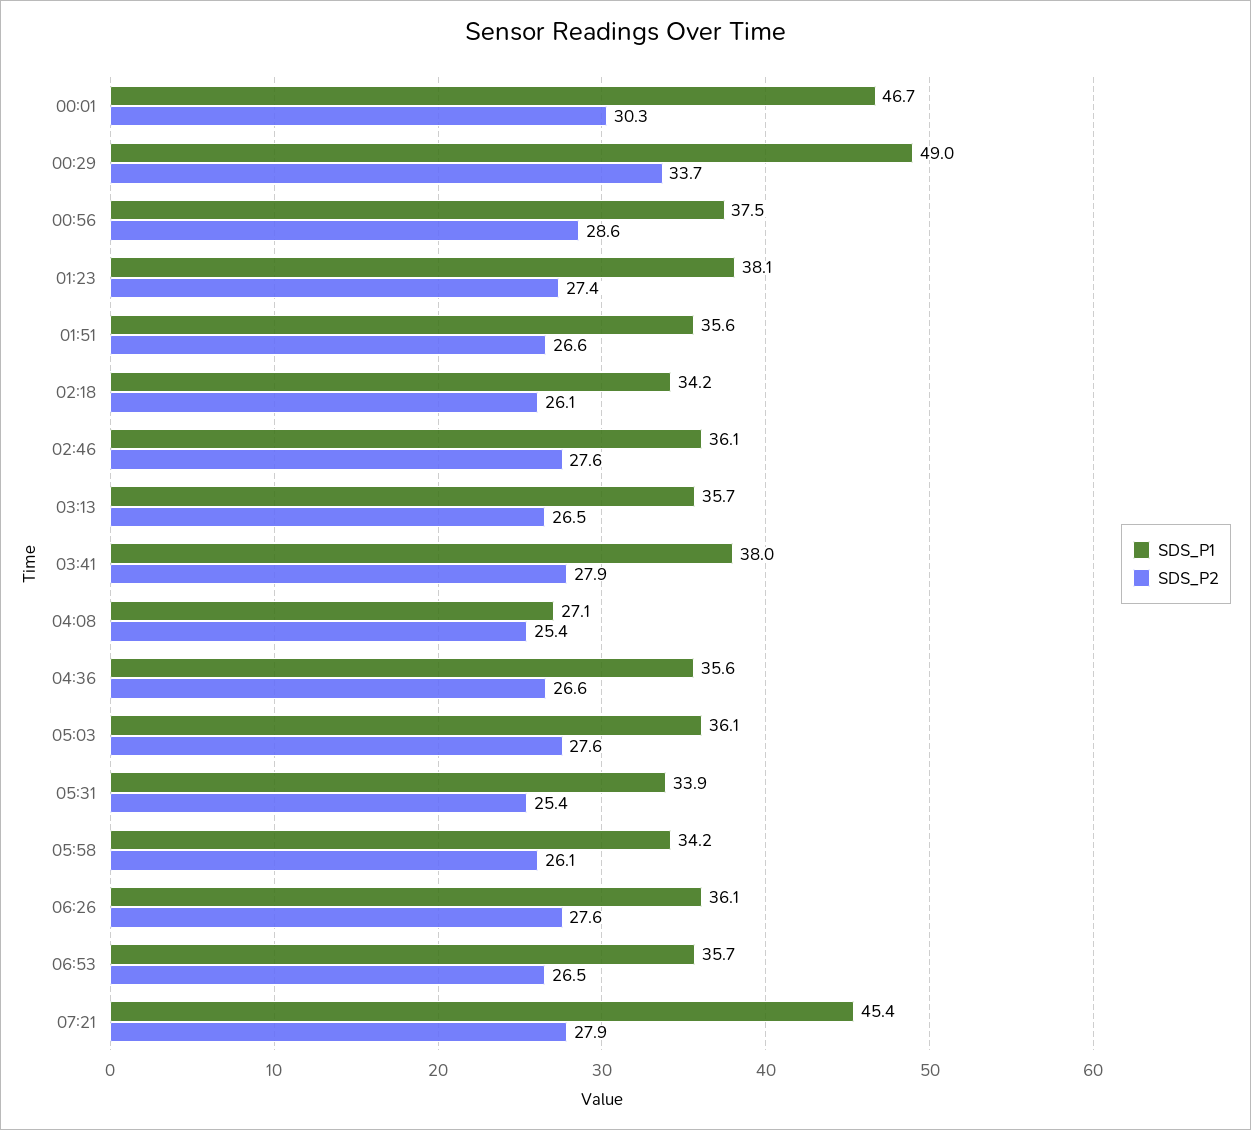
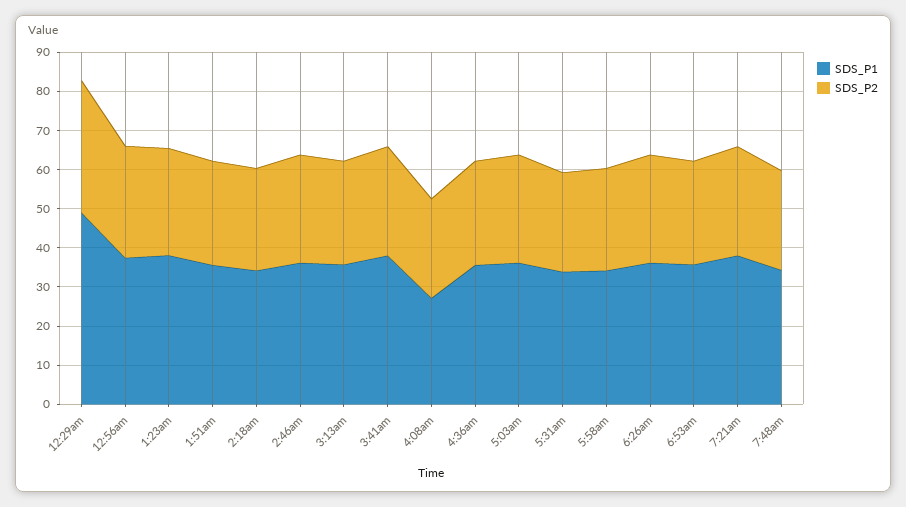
SDS_P1, 00:01: 46.7 -> none
SDS_P2, 00:01: 30.3 -> none
SDS_P1, 07:21: 45.4 -> 37.5
SDS_P1, 7:48am: none -> 35
SDS_P2, 7:48am: none -> 25

